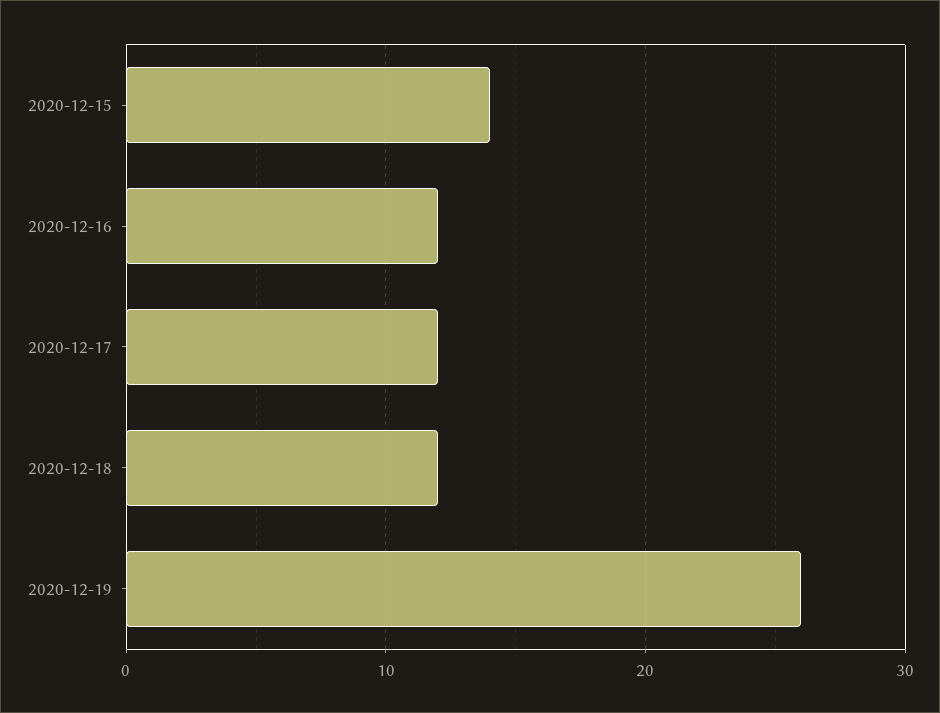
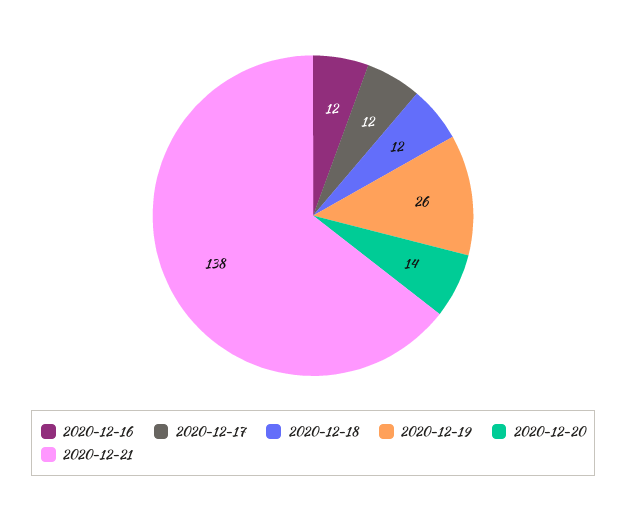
2020-12-15: 14 -> none
2020-12-20: none -> 14
2020-12-21: none -> 138

